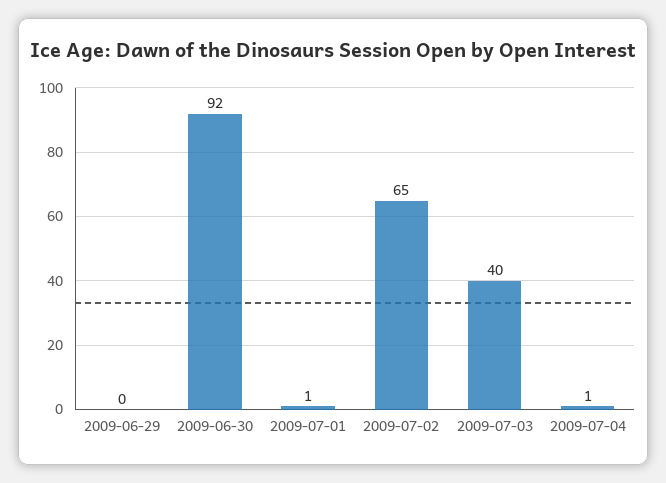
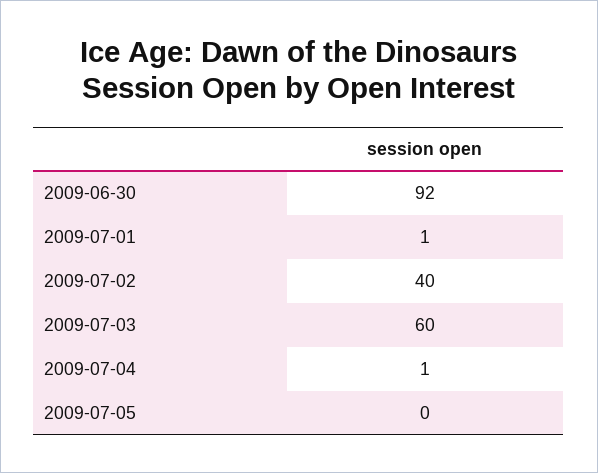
2009-06-29: 0 -> none
2009-07-02: 65 -> 40
2009-07-03: 40 -> 60
2009-07-05: none -> 0

